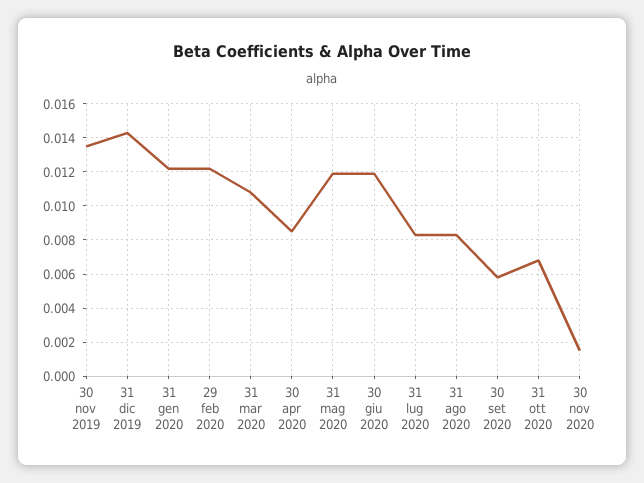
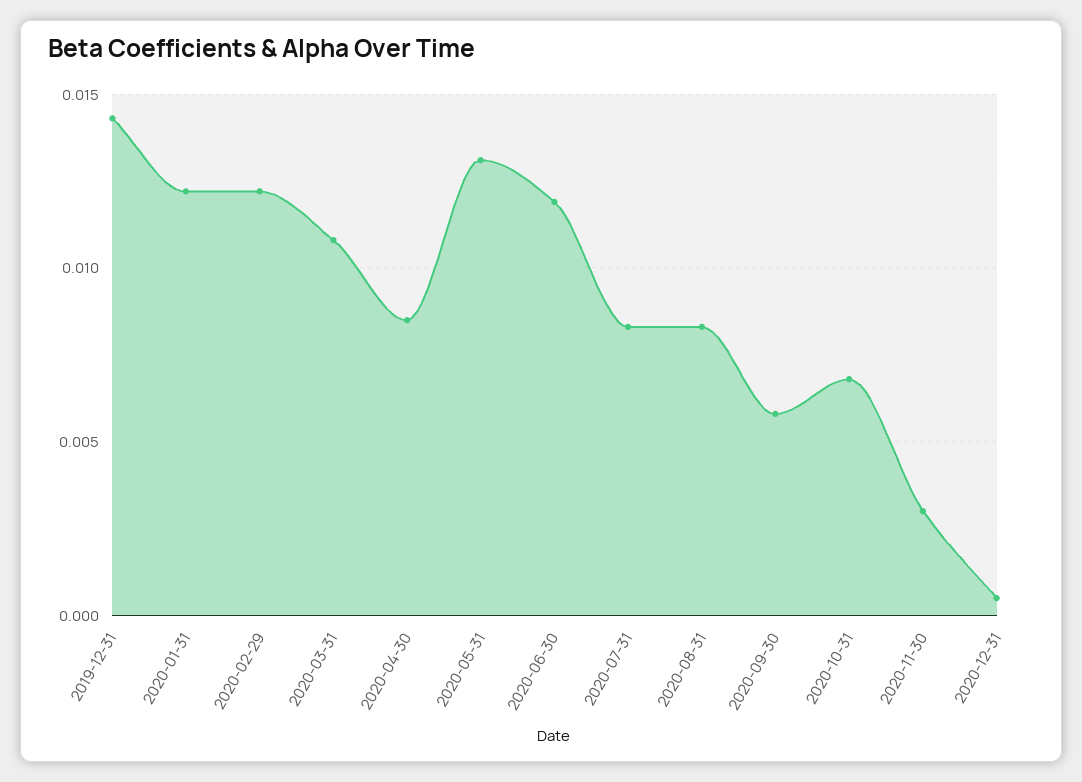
30 nov 2019: 0.0135 -> none
31 mag 2020: 0.012 -> 0.013
30 nov 2020: 0.0015 -> 0.003
2020-12-31: none -> 0.0005

